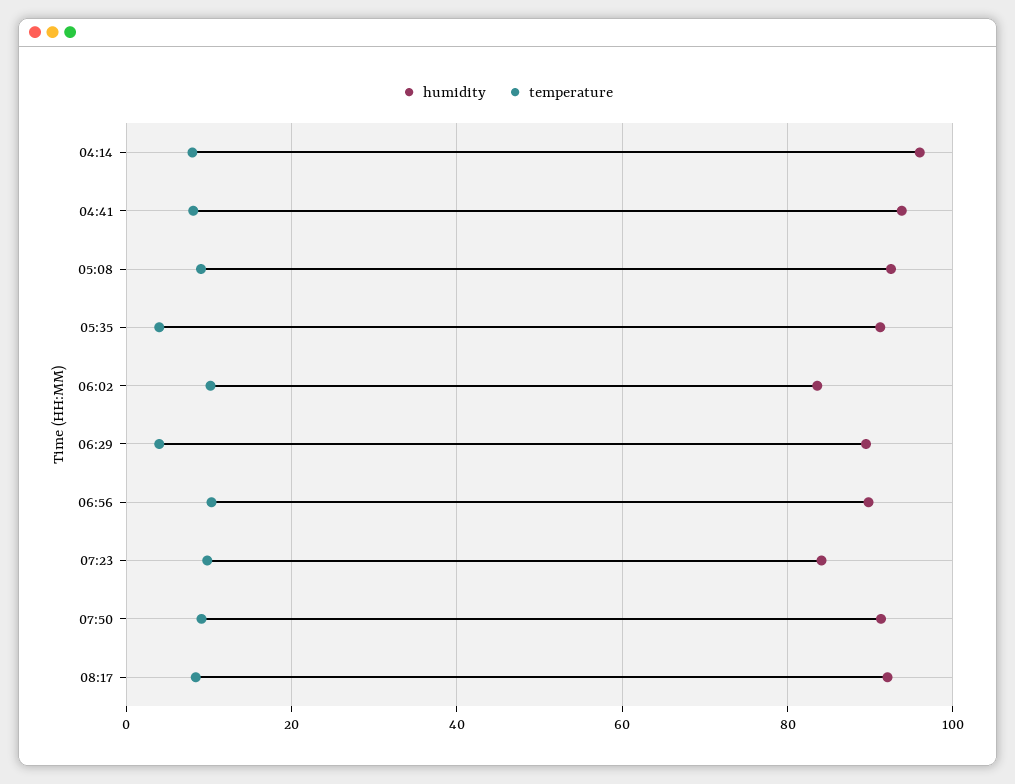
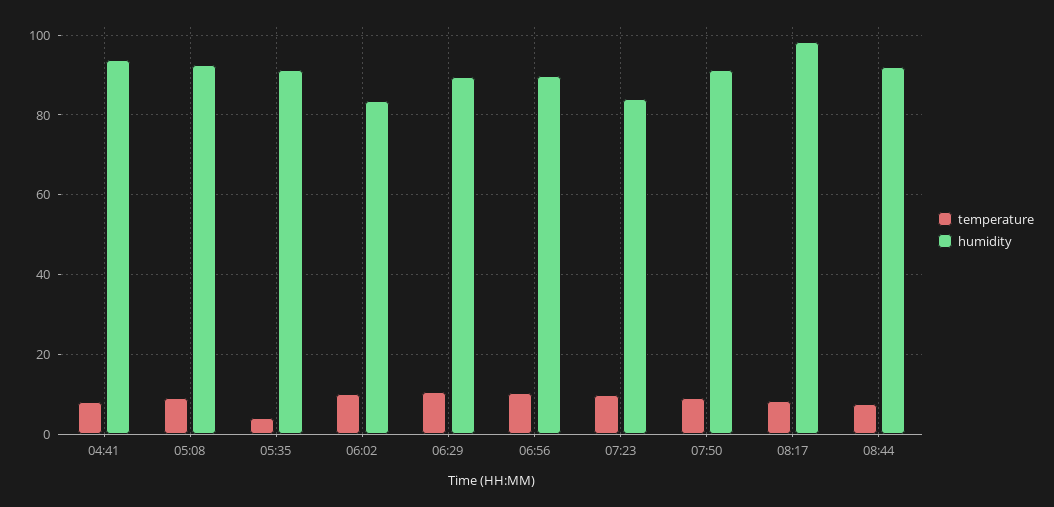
humidity, 04:14: 96 -> none
temperature, 04:14: 8 -> none
temperature, 06:29: 4 -> 10
humidity, 08:17: 92 -> 98
temperature, 08:44: none -> 8
humidity, 08:44: none -> 92

